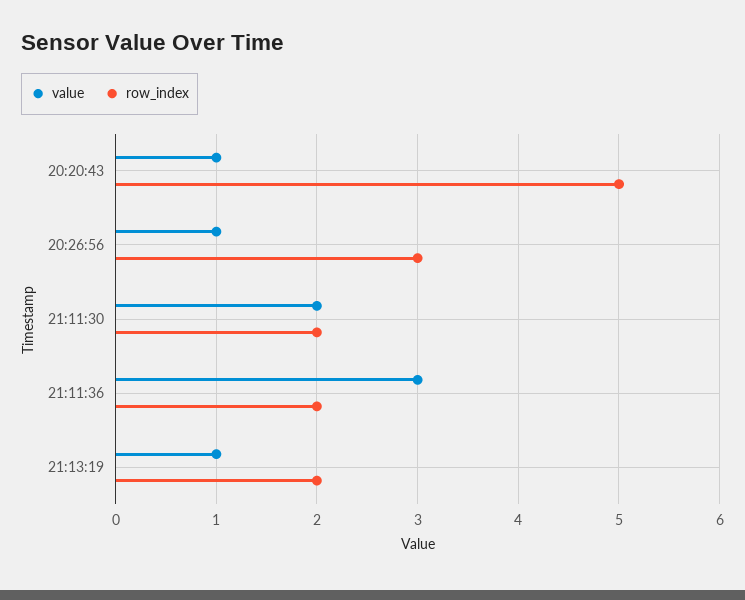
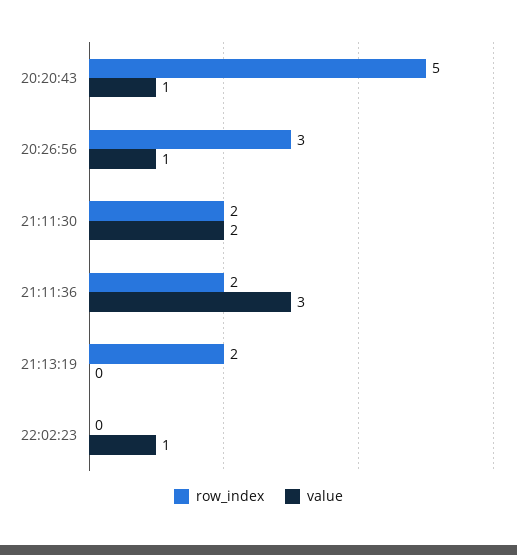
value, 21:13:19: 1 -> 0
row_index, 22:02:23: none -> 0
value, 22:02:23: none -> 1

